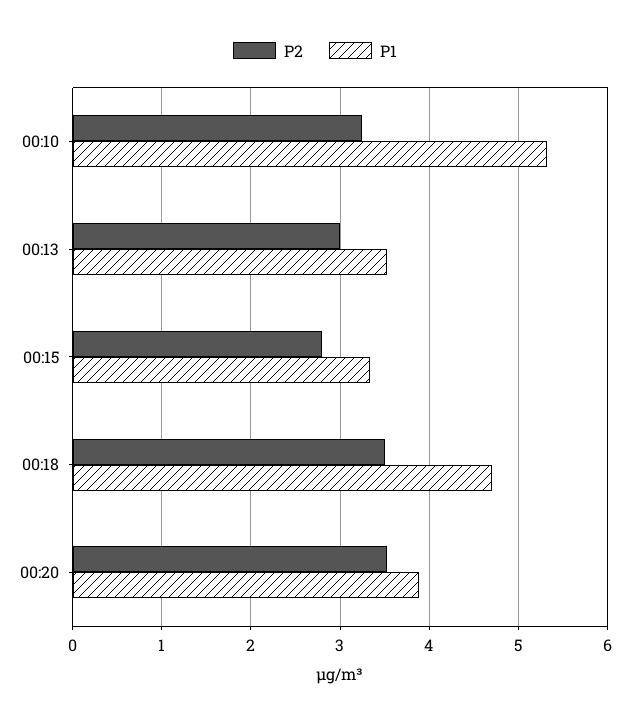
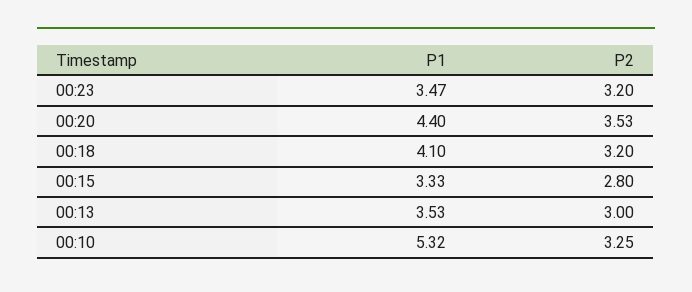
P2, 00:18: 3.5 -> 3.2
P1, 00:18: 4.7 -> 4.1
P1, 00:20: 3.9 -> 4.4
P1, 00:23: none -> 3.47
P2, 00:23: none -> 3.2

